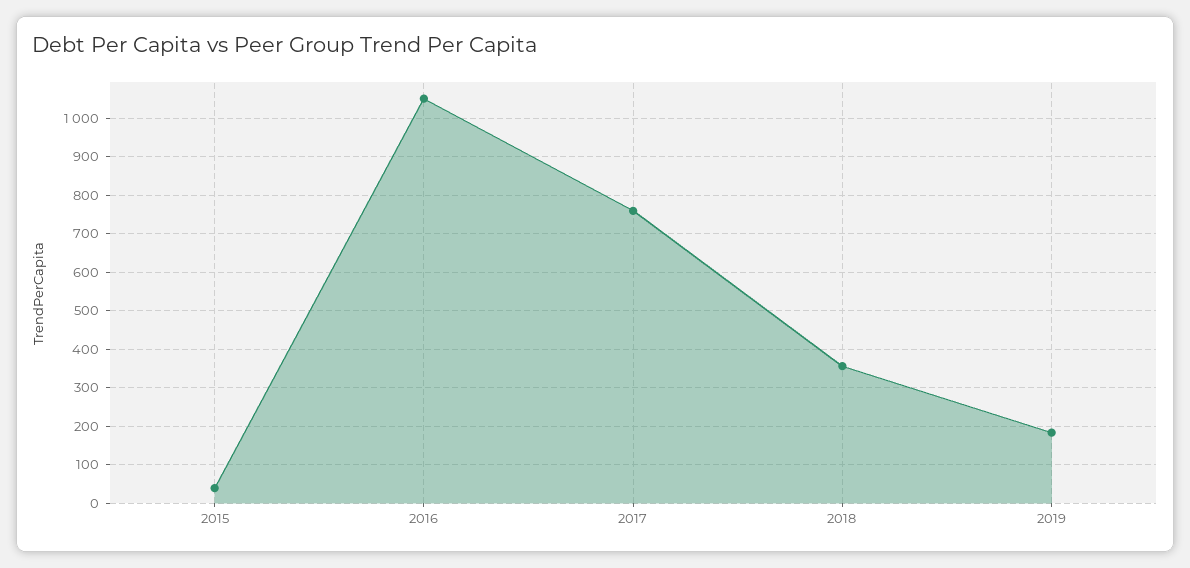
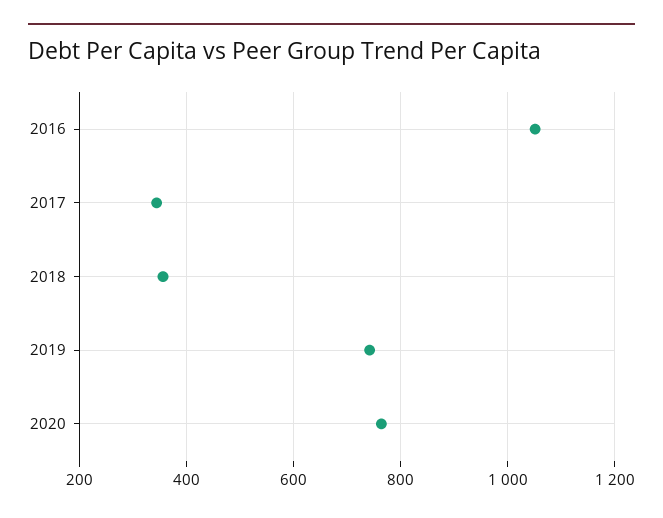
2015: 40 -> none
2017: 760 -> 340
2019: 180 -> 740
2020: none -> 760

